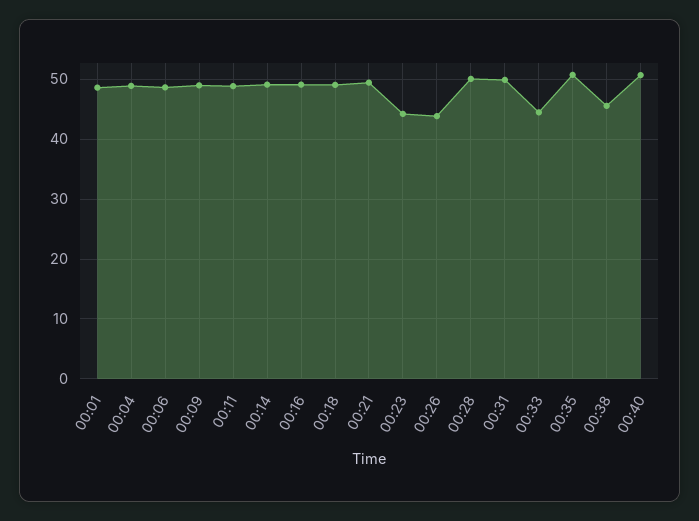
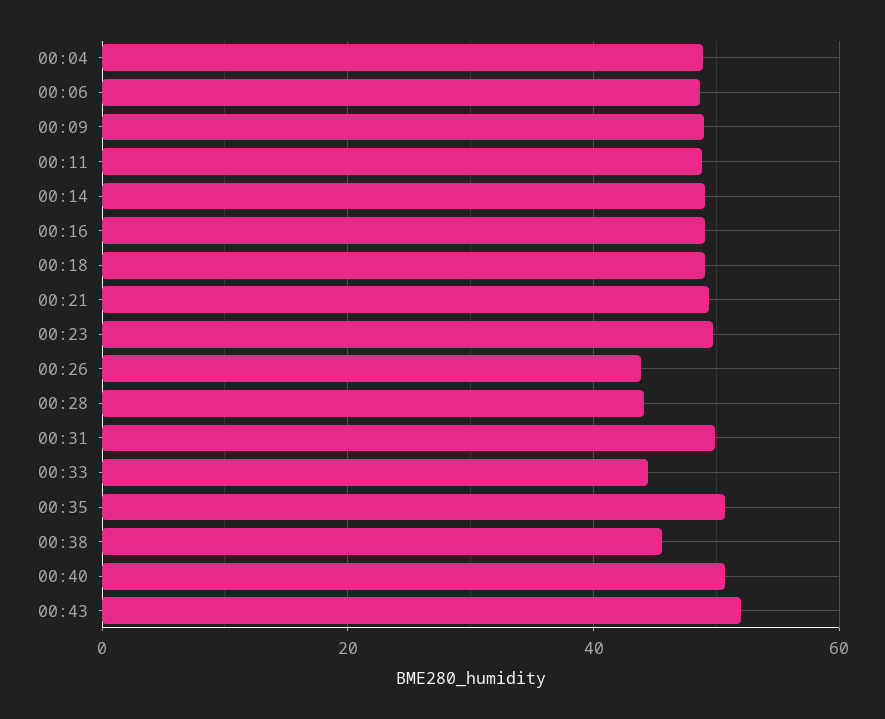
00:01: 48 -> none
00:23: 44 -> 50
00:28: 50 -> 44
00:43: none -> 52

